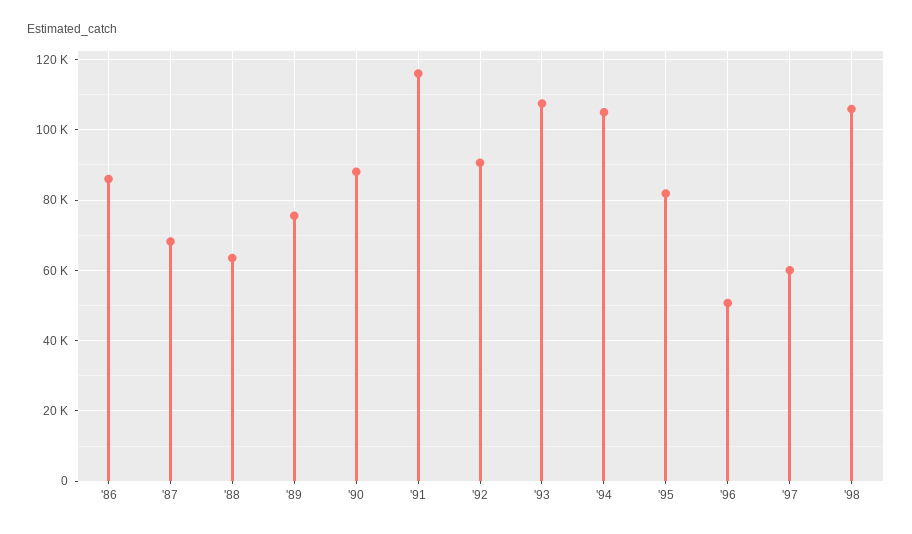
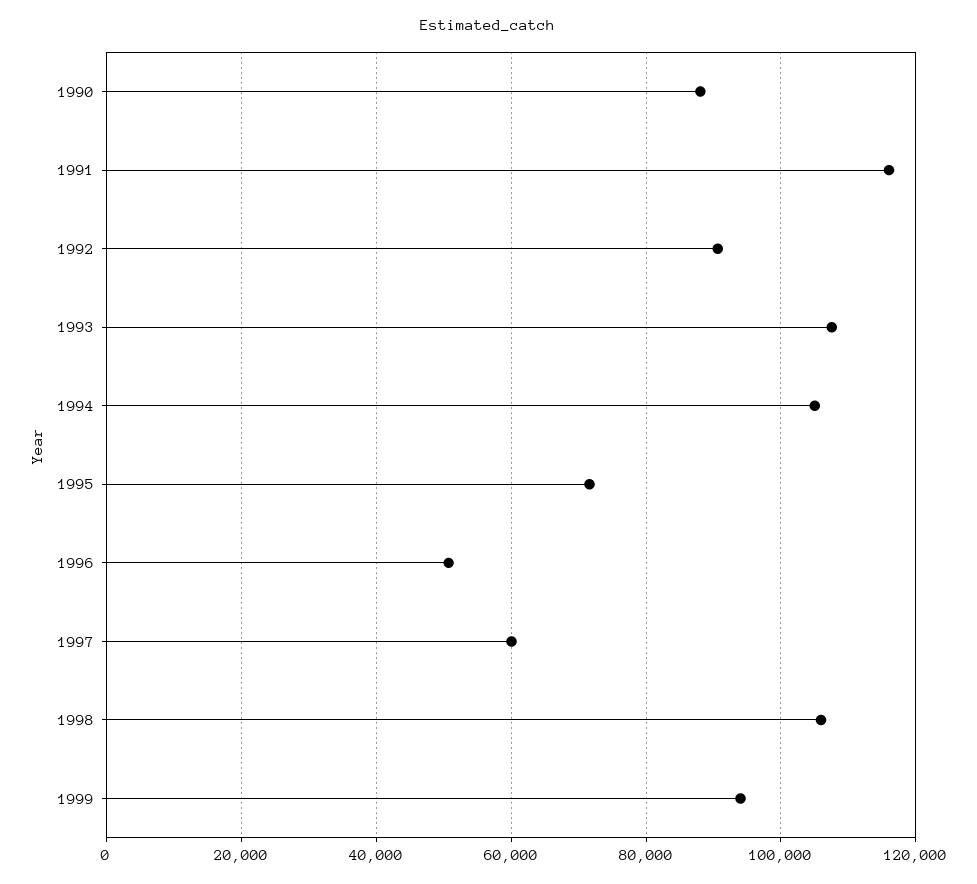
'86: 86000 -> none
'87: 68000 -> none
'88: 64000 -> none
'89: 76000 -> none
'95: 82000 -> 72000
1999: none -> 94000

